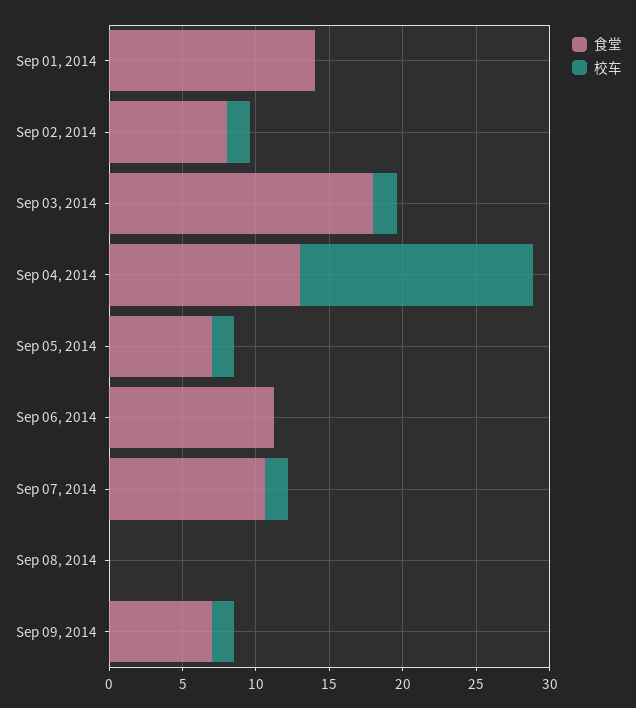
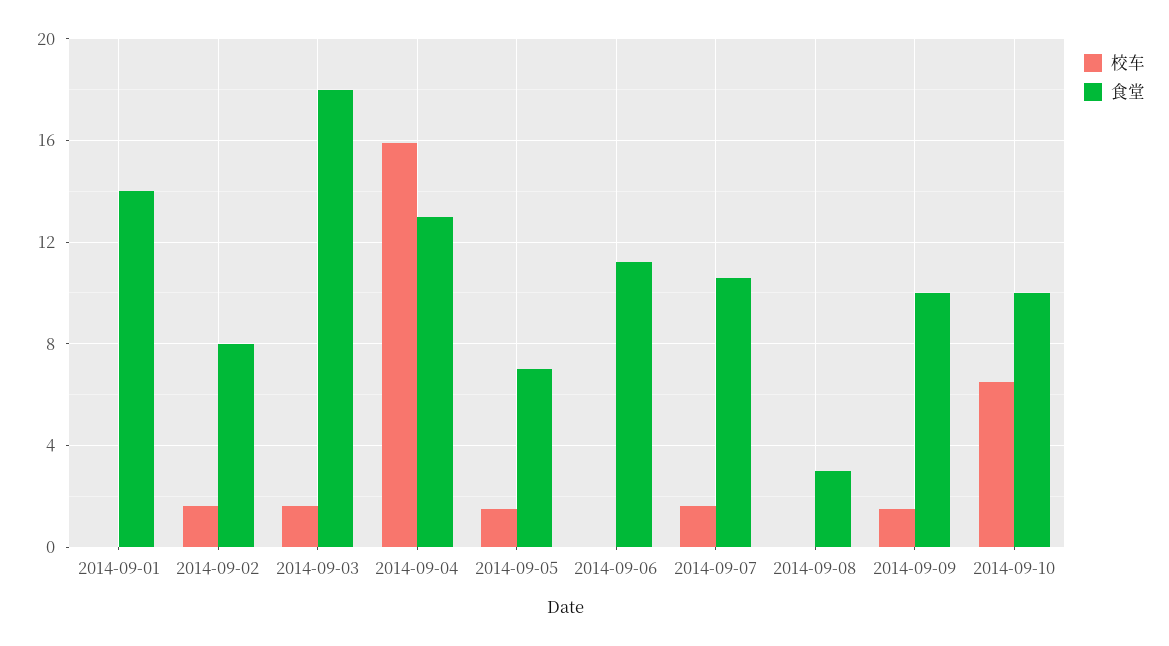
食堂, Sep 08, 2014: 0 -> 3
食堂, Sep 09, 2014: 7 -> 10
校车, 2014-09-10: none -> 6.5
食堂, 2014-09-10: none -> 10

